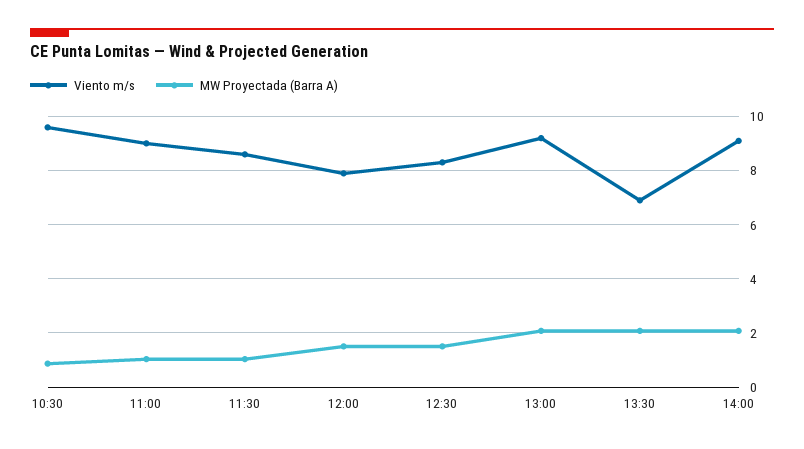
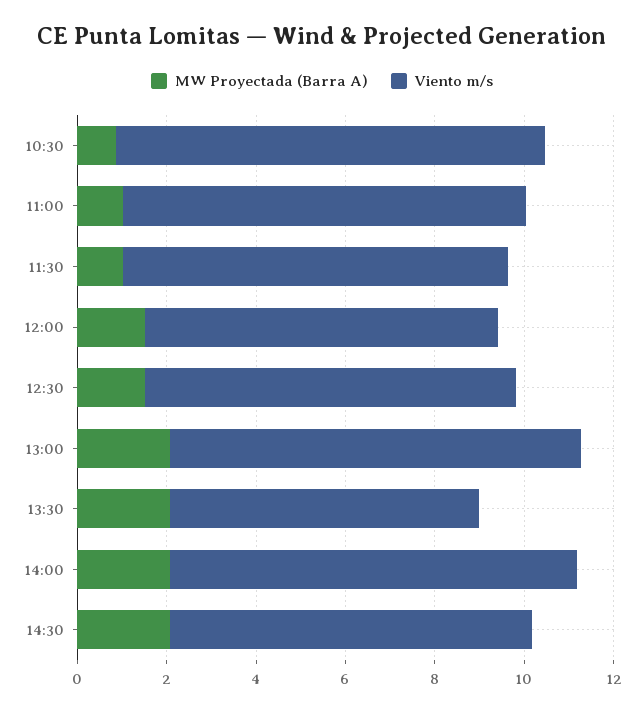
MW Proyectada (Barra A), 14:30: none -> 2
Viento m/s, 14:30: none -> 8

